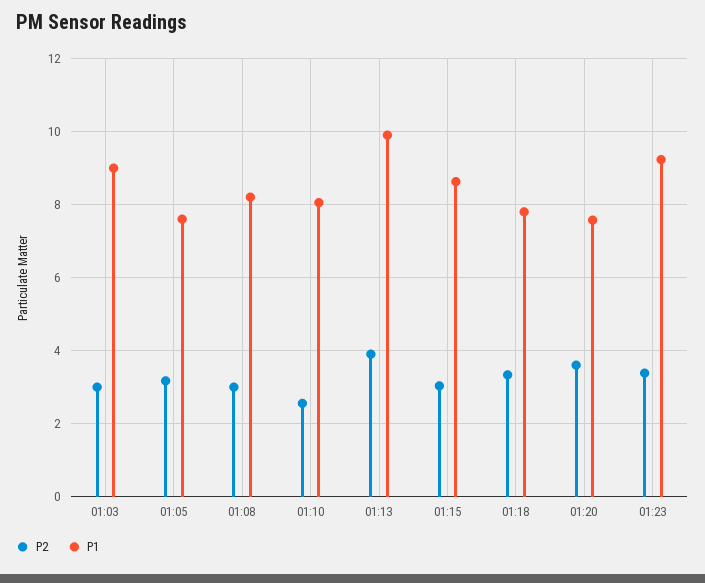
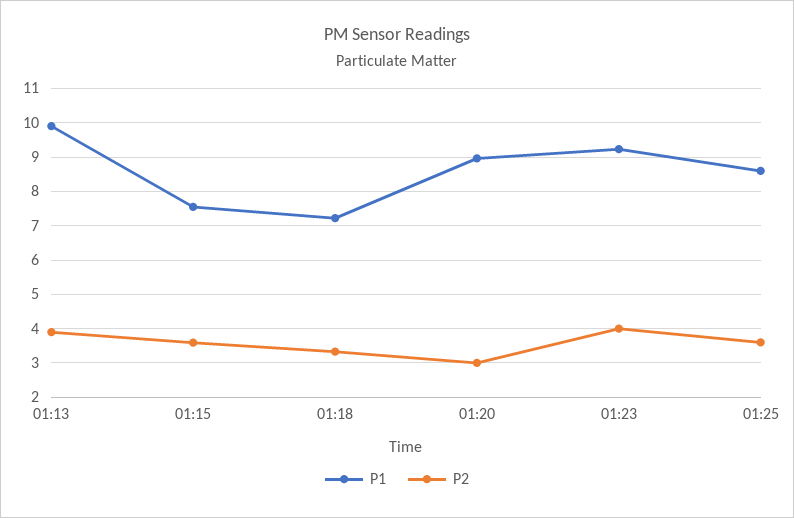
P2, 01:03: 3 -> none
P1, 01:03: 9 -> none
P2, 01:05: 3.2 -> none
P1, 01:05: 7.6 -> none
P2, 01:08: 3 -> none
P1, 01:08: 8.2 -> none
P2, 01:10: 2.6 -> none
P1, 01:10: 8 -> none
P2, 01:15: 3 -> 3.6
P1, 01:15: 8.6 -> 7.6
P1, 01:18: 7.8 -> 7.2
P2, 01:20: 3.6 -> 3
P1, 01:20: 7.6 -> 9
P2, 01:23: 3.4 -> 4
P1, 01:25: none -> 8.6
P2, 01:25: none -> 3.6

